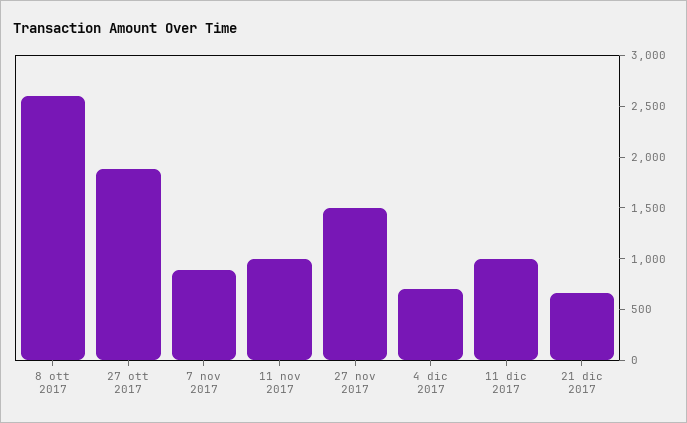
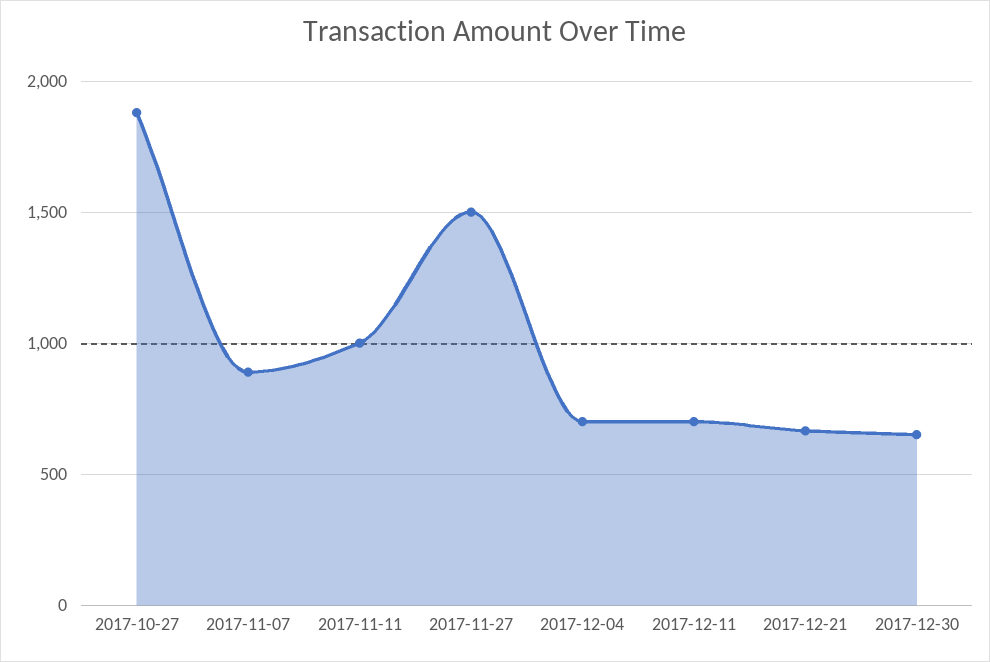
8 ott 2017: 2600 -> none
11 dic 2017: 1000 -> 700
2017-12-30: none -> 650

